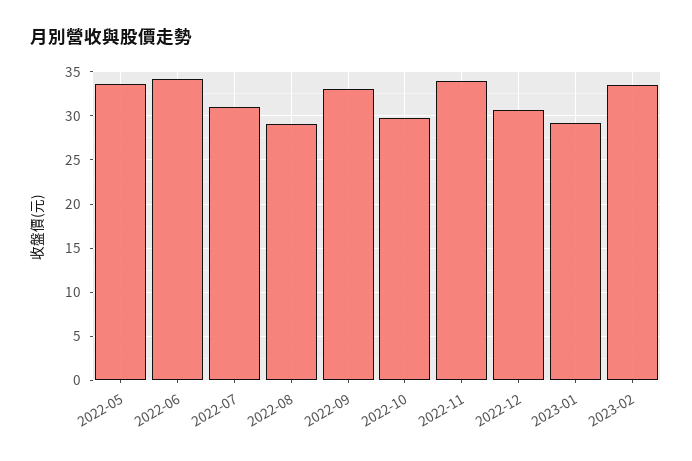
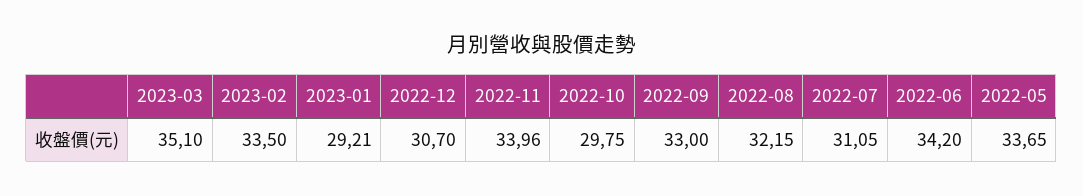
2022-08: 29 -> 32.15
2023-03: none -> 35.1

